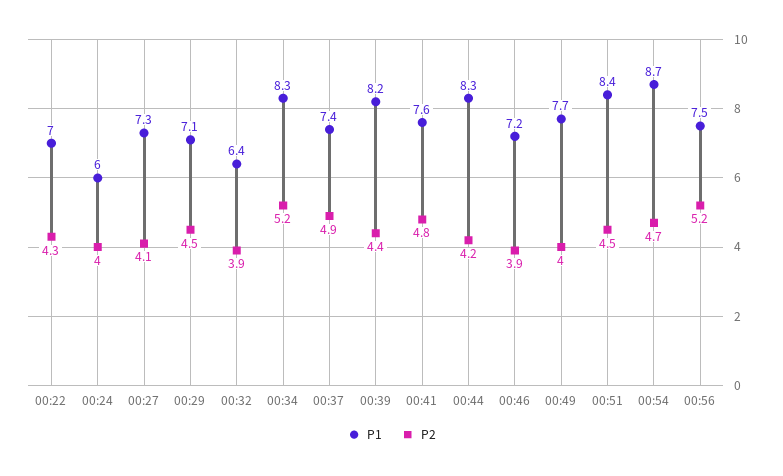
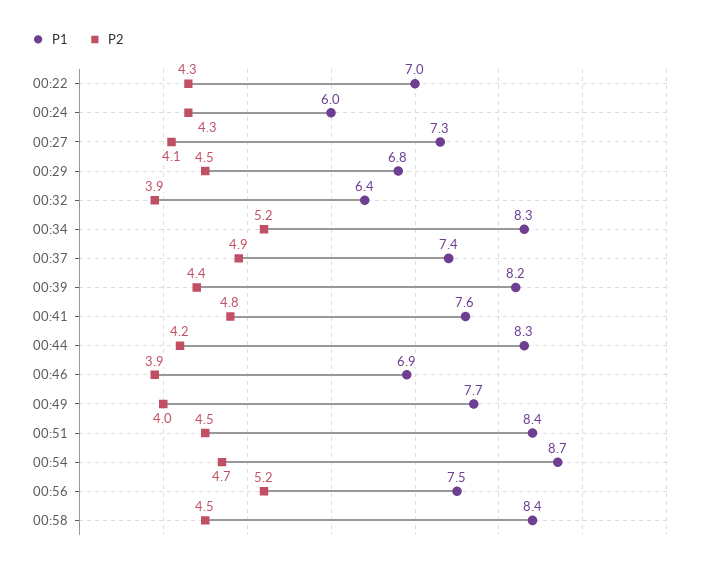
P2, 00:24: 4 -> 4.3
P1, 00:29: 7.1 -> 6.8
P1, 00:46: 7.2 -> 6.9
P1, 00:58: none -> 8.4
P2, 00:58: none -> 4.5

